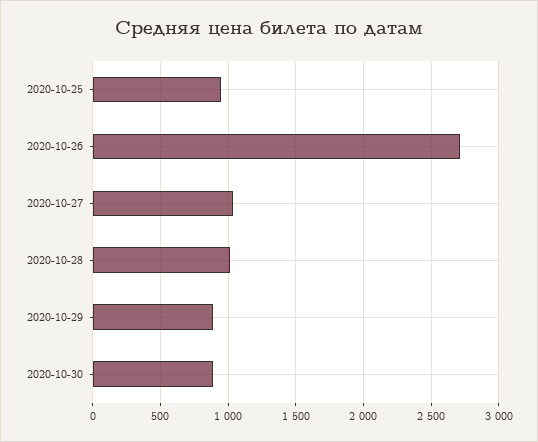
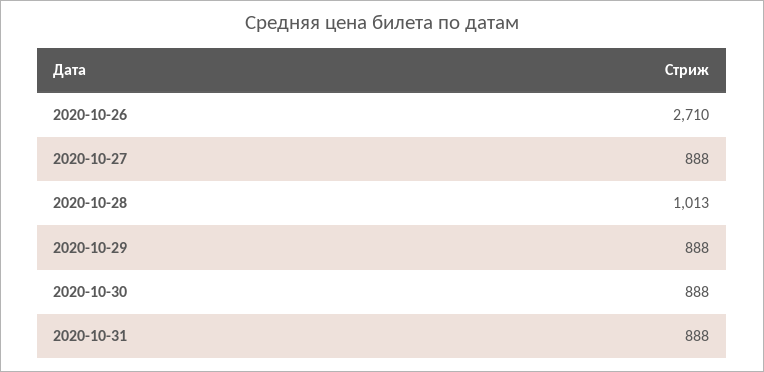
2020-10-25: 950 -> none
2020-10-27: 1050 -> 888
2020-10-31: none -> 888

